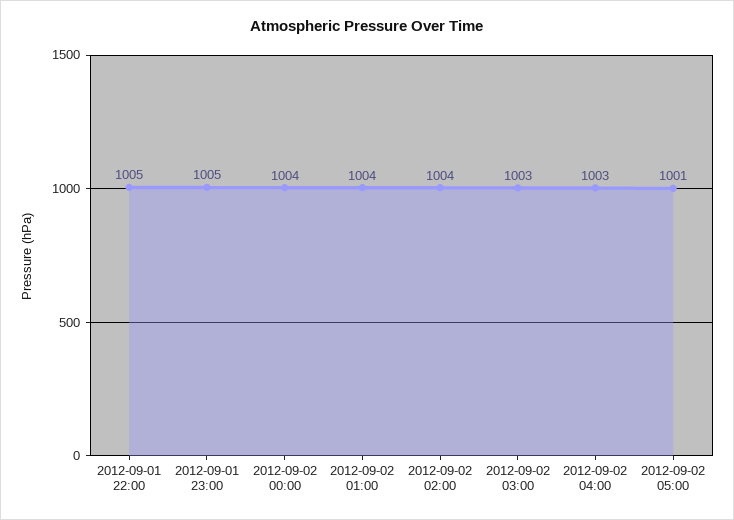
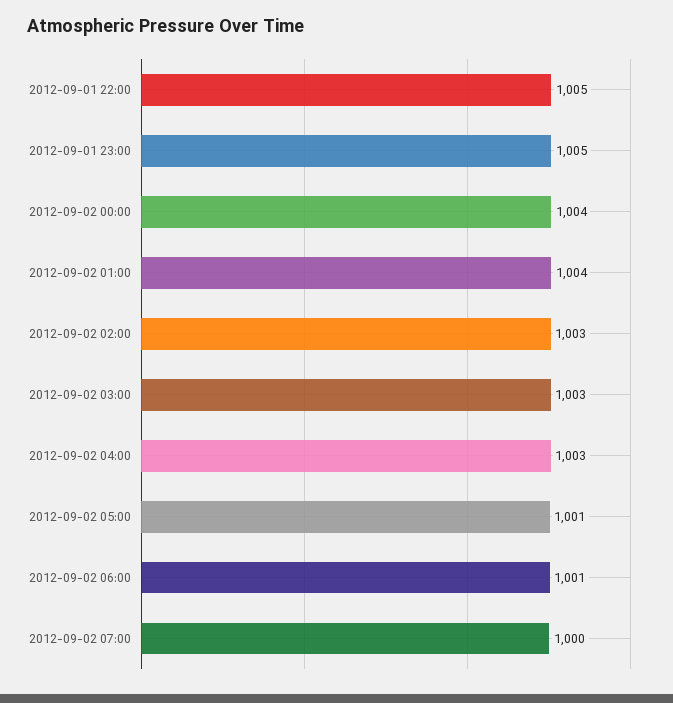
2012-09-02 02:00: 1004 -> 1003
2012-09-02 06:00: none -> 1001
2012-09-02 07:00: none -> 1000

